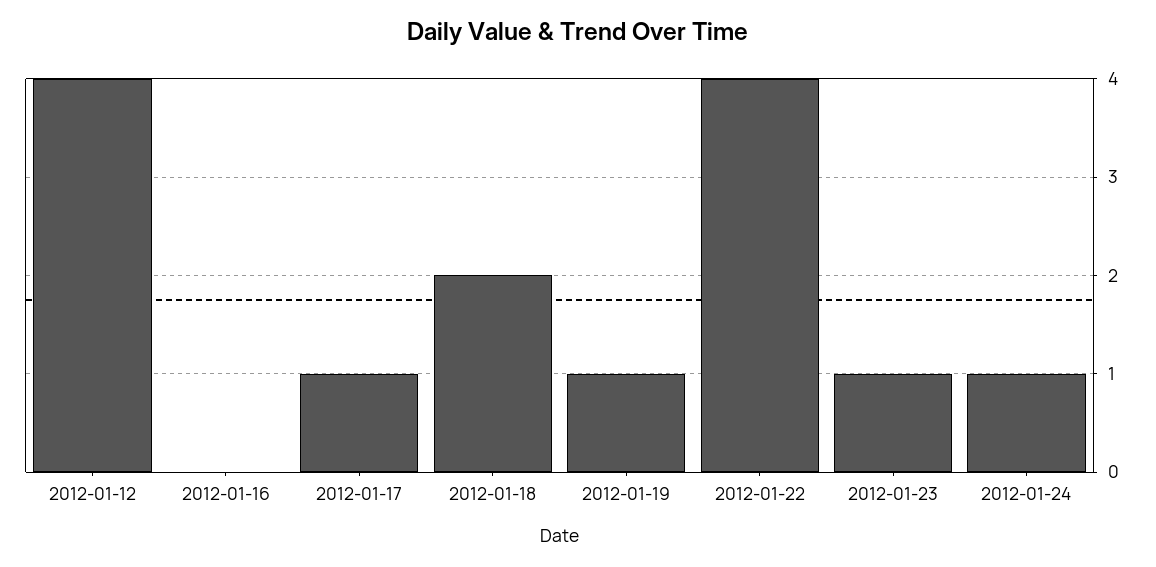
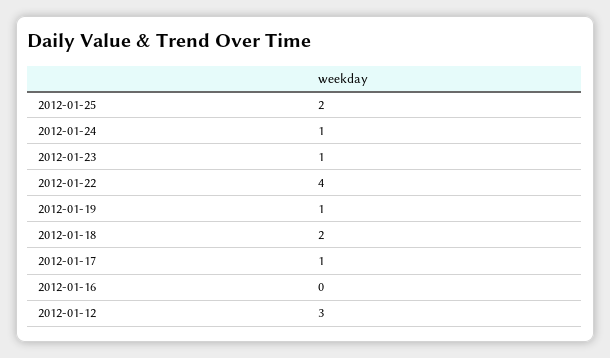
2012-01-12: 4 -> 3
2012-01-25: none -> 2

